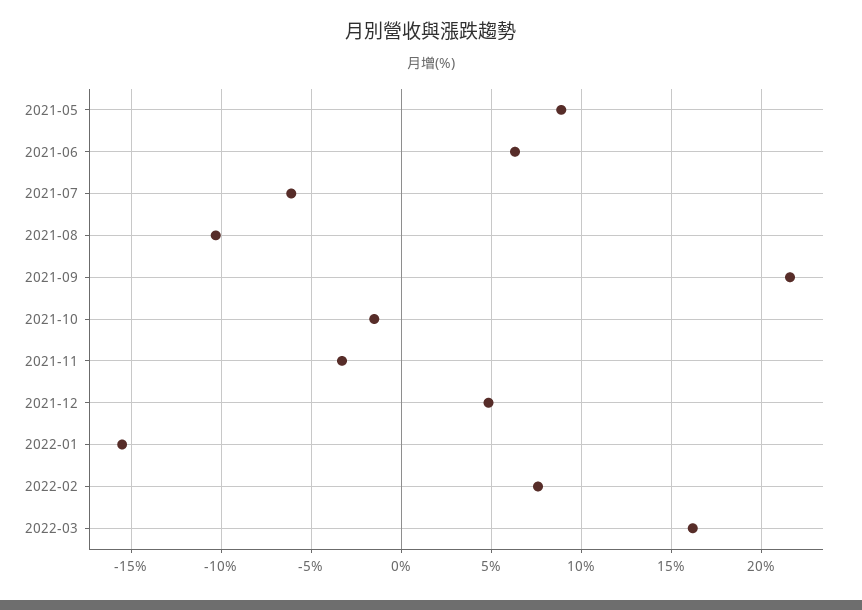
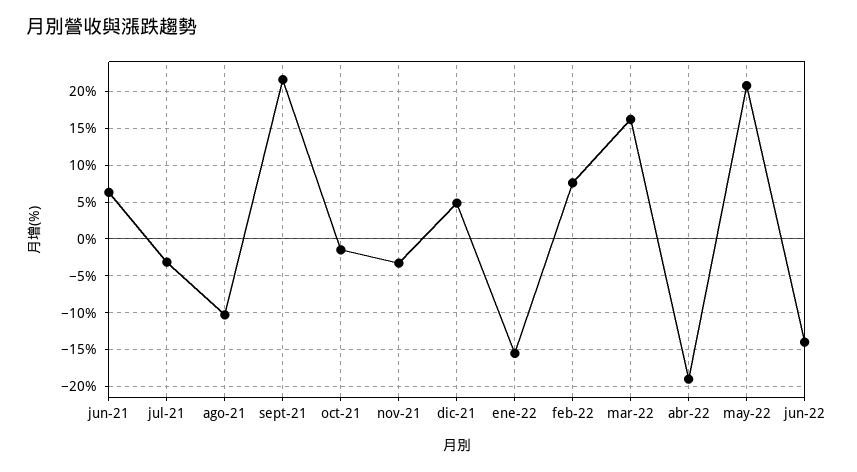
2021-05: 9 -> none
2021-07: -6 -> -3
abr-22: none -> -19
may-22: none -> 21
jun-22: none -> -14

